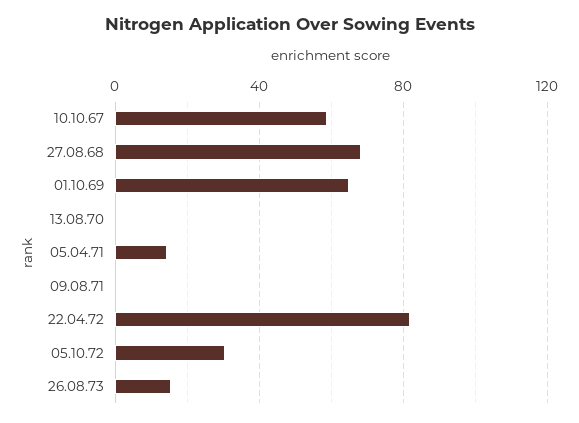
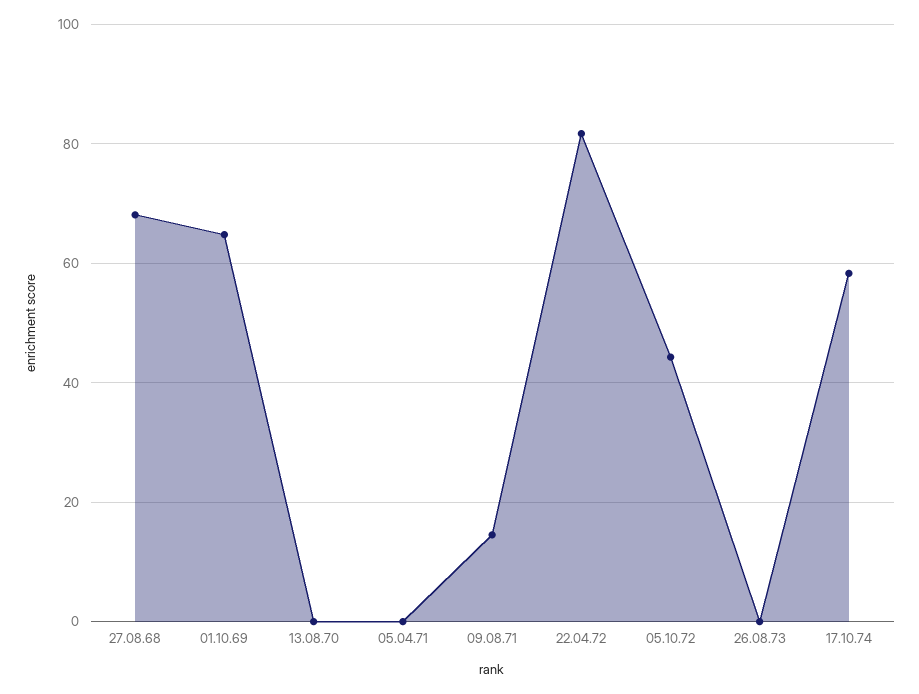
10.10.67: 60 -> none
05.04.71: 15 -> 0
09.08.71: 0 -> 14
05.10.72: 30 -> 44
26.08.73: 15 -> 0
17.10.74: none -> 58

